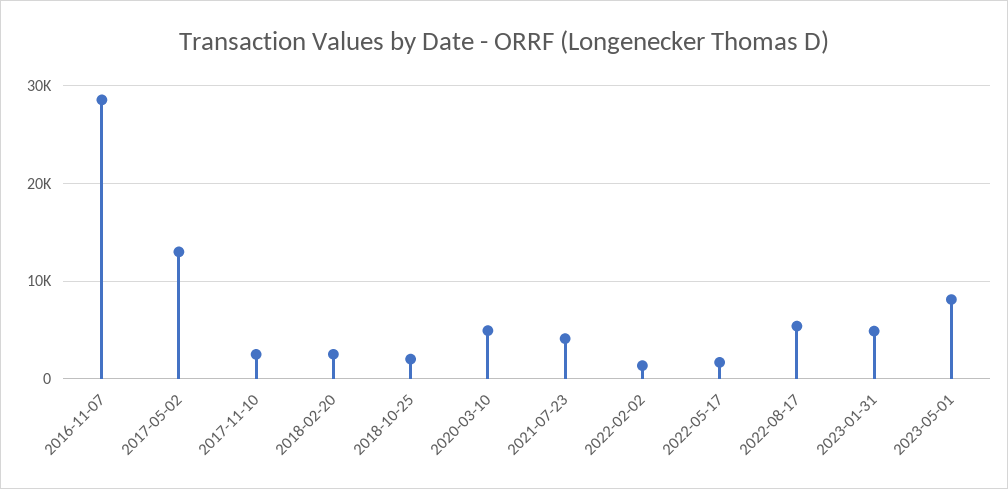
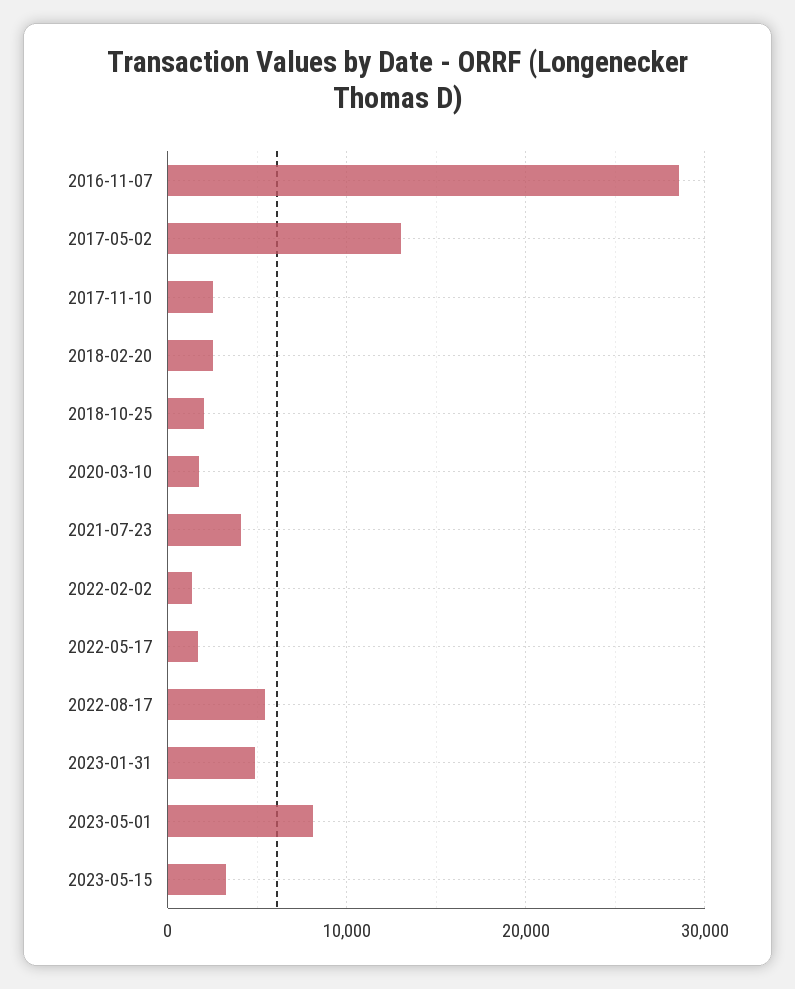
2020-03-10: 5000 -> 2000
2023-05-15: none -> 3000

